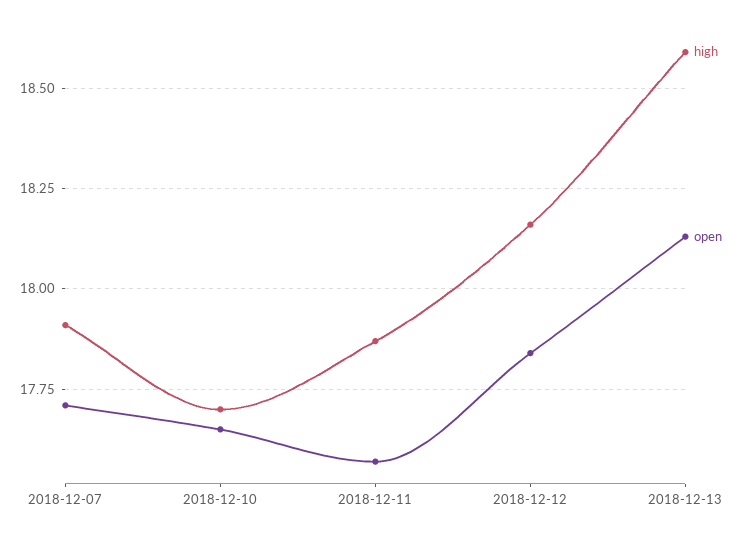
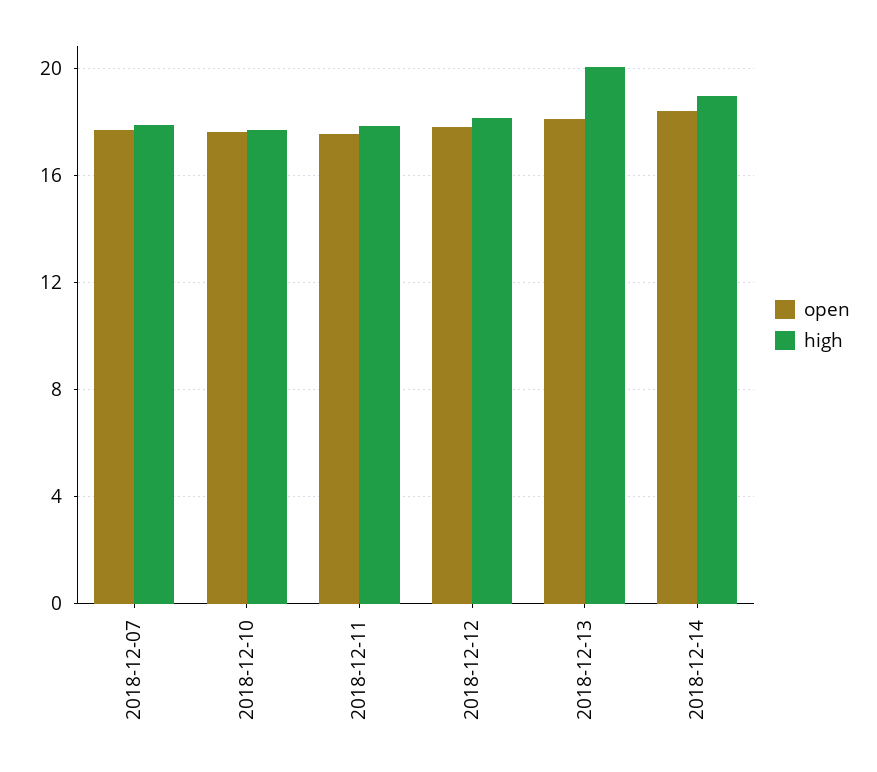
high, 2018-12-13: 18.6 -> 20
open, 2018-12-14: none -> 18.5
high, 2018-12-14: none -> 19

